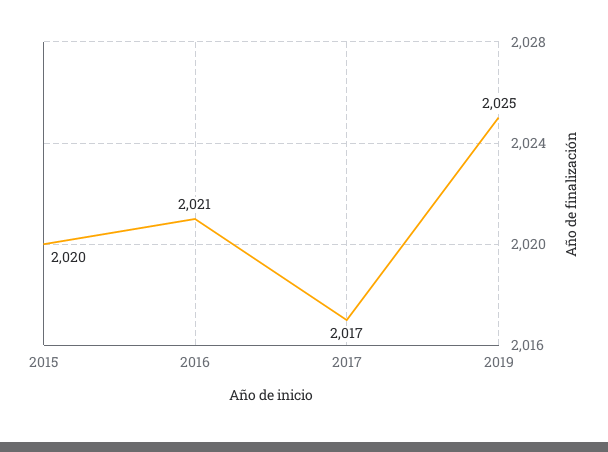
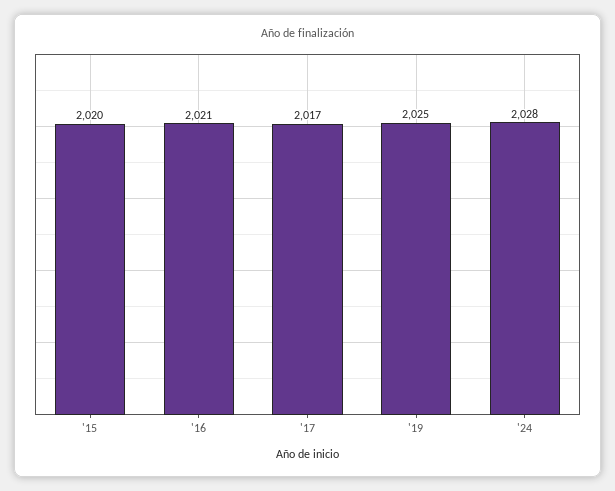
'24: none -> 2028

